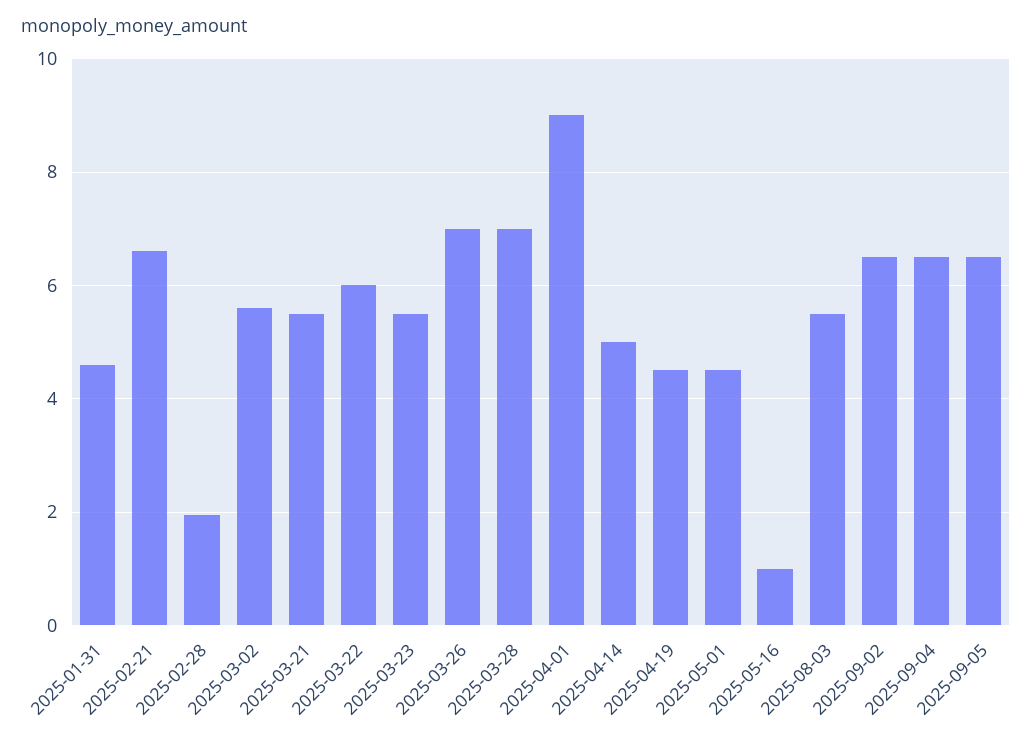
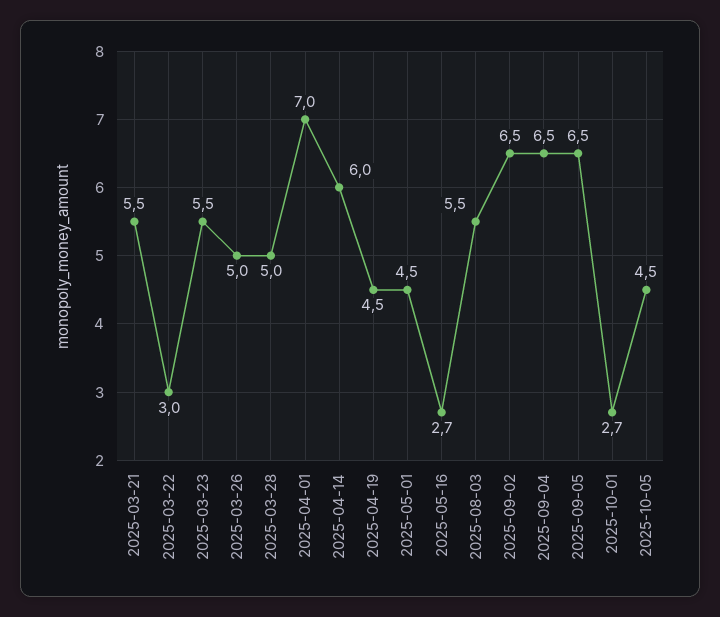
2025-01-31: 4.6 -> none
2025-02-21: 6.6 -> none
2025-02-28: 2 -> none
2025-03-02: 5.6 -> none
2025-03-22: 6 -> 3
2025-03-26: 7 -> 5
2025-03-28: 7 -> 5
2025-04-01: 9 -> 7
2025-04-14: 5 -> 6
2025-05-16: 1 -> 2.7
2025-10-01: none -> 2.7
2025-10-05: none -> 4.5

